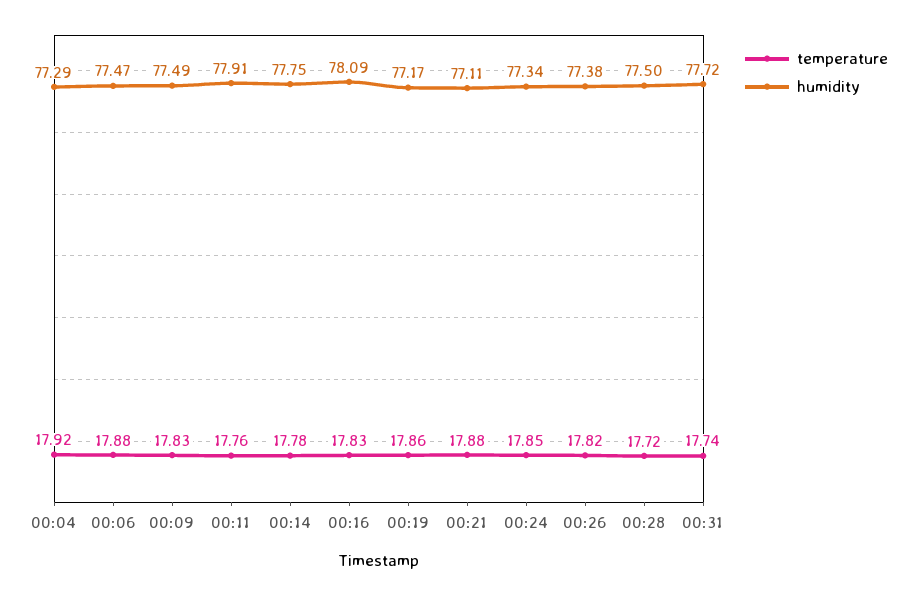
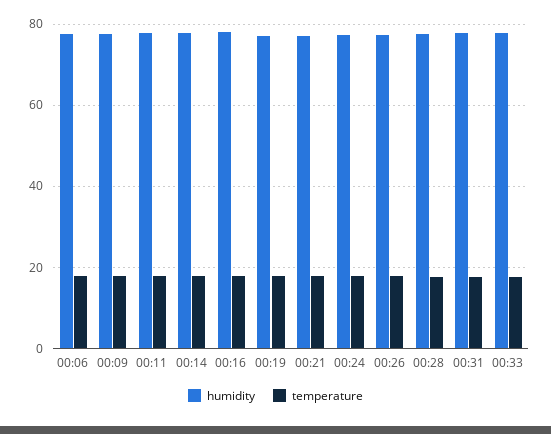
temperature, 00:04: 17.92 -> none
humidity, 00:04: 77.29 -> none
humidity, 00:33: none -> 78
temperature, 00:33: none -> 18

